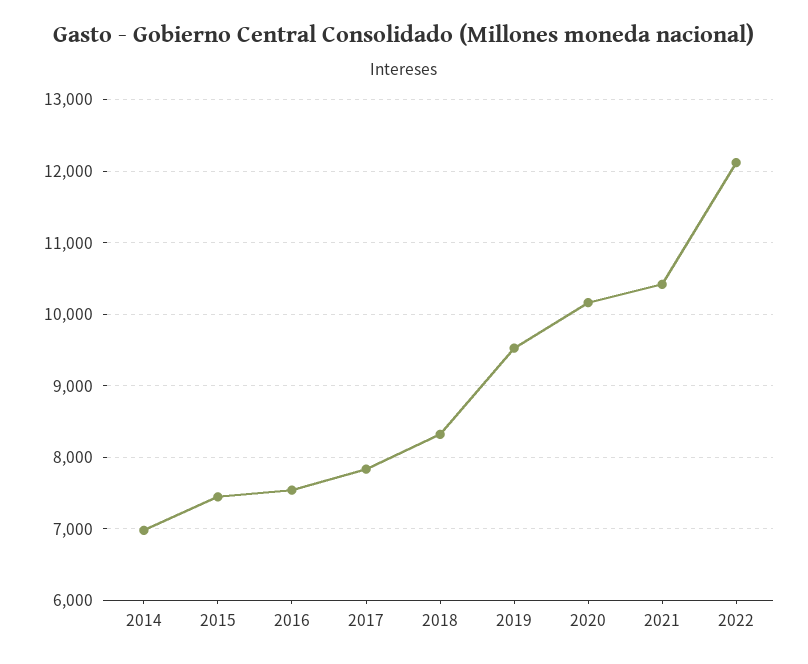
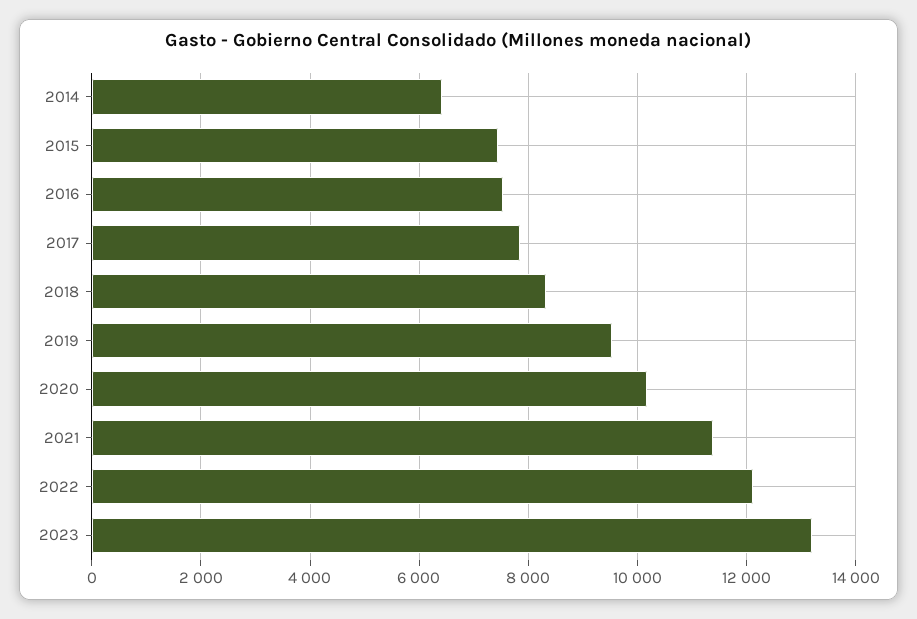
2014: 7000 -> 6400
2021: 10400 -> 11400
2023: none -> 13200

